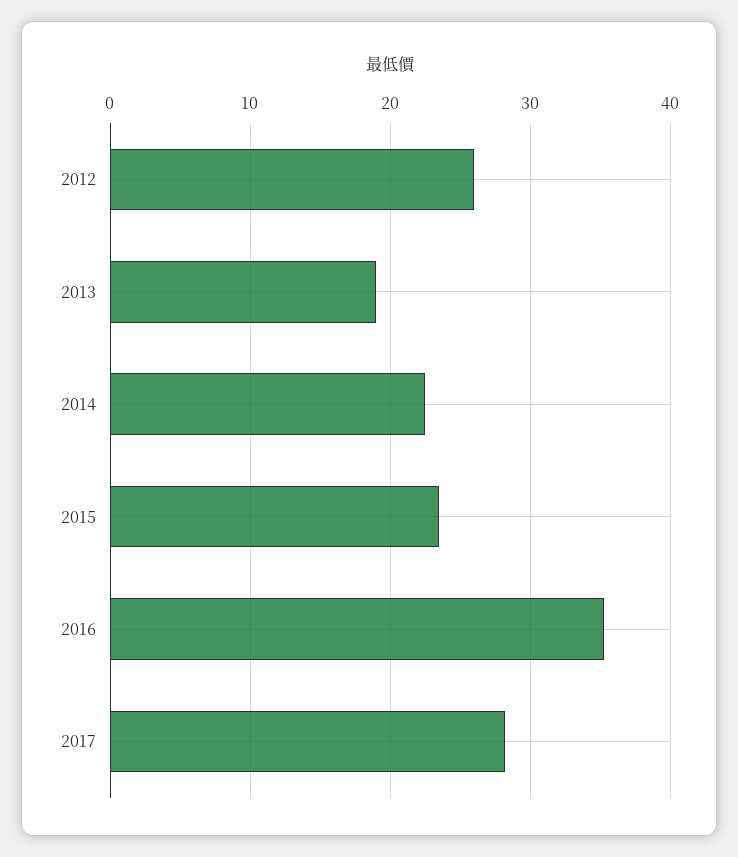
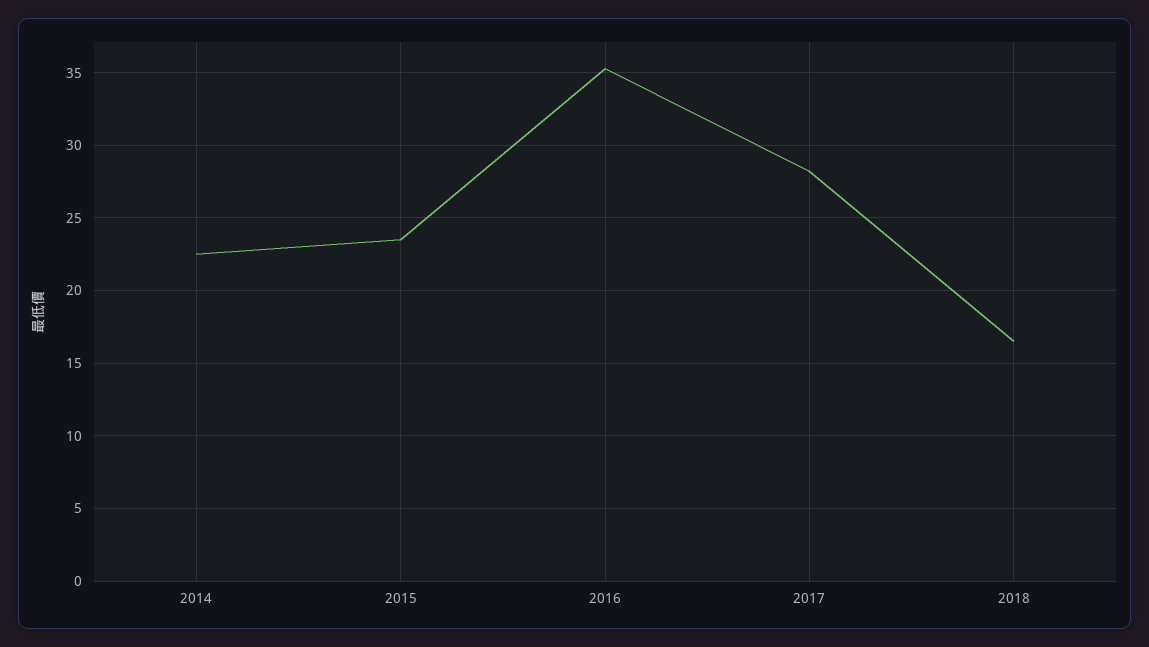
2012: 26 -> none
2013: 19 -> none
2018: none -> 16.5

